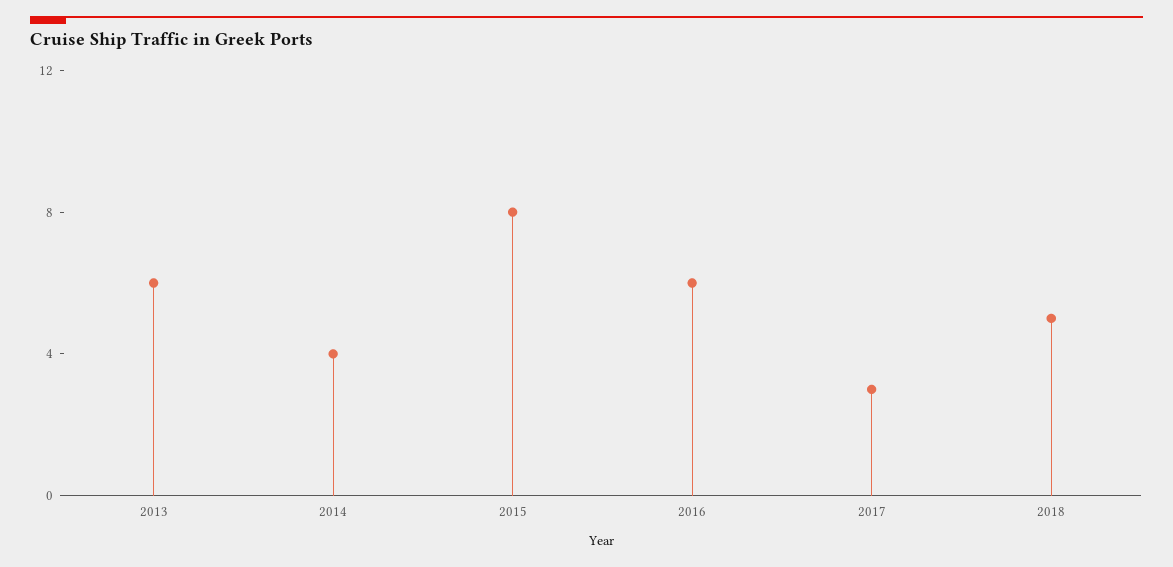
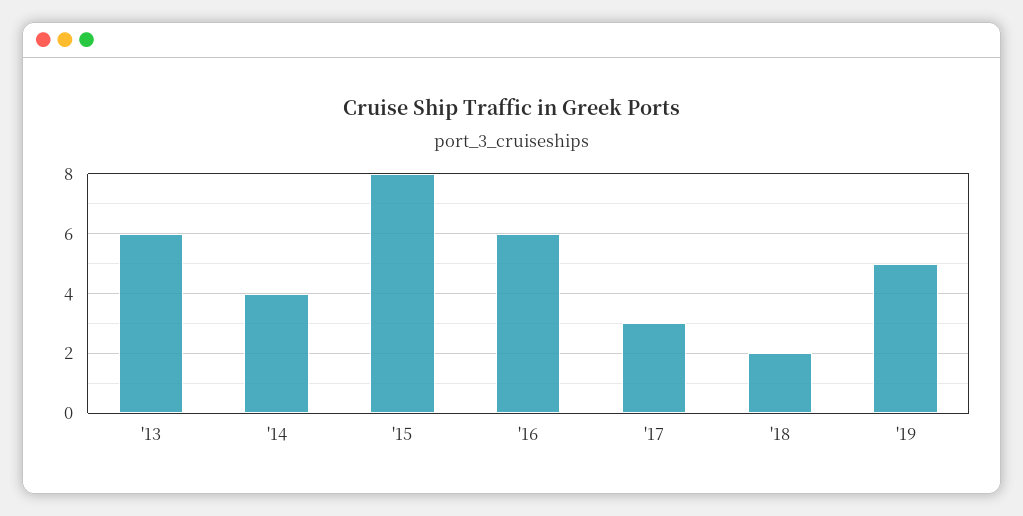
2018: 5 -> 2
'19: none -> 5

